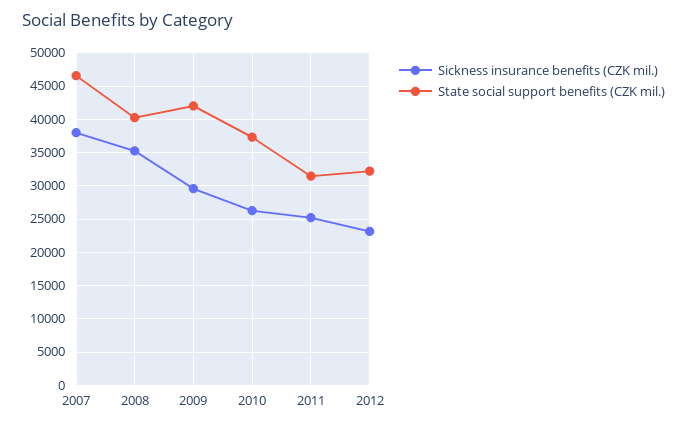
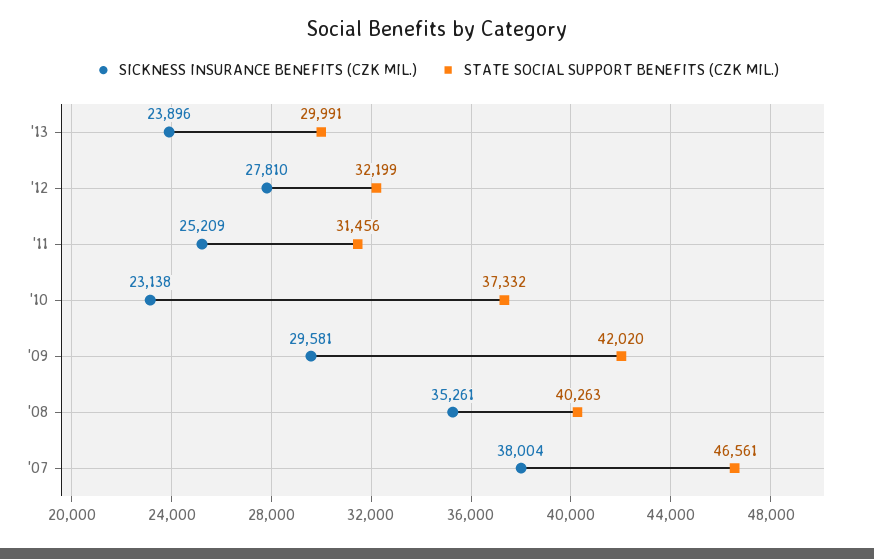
Sickness insurance benefits (CZK mil.), 2010: 26000 -> 23138
Sickness insurance benefits (CZK mil.), 2012: 23000 -> 27810
Sickness insurance benefits (CZK mil.), '13: none -> 23896
State social support benefits (CZK mil.), '13: none -> 29991

